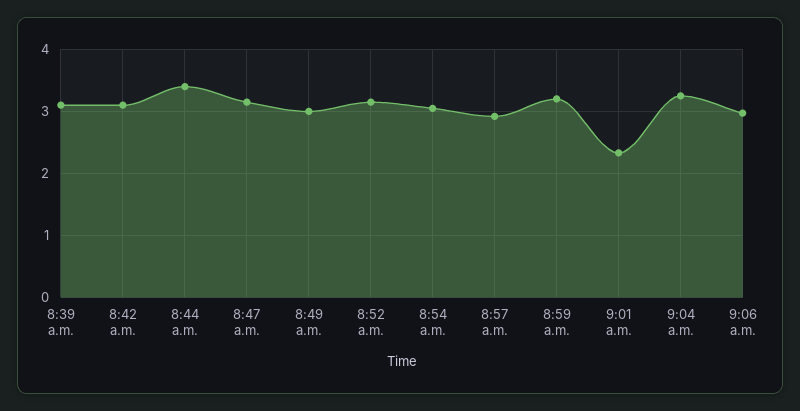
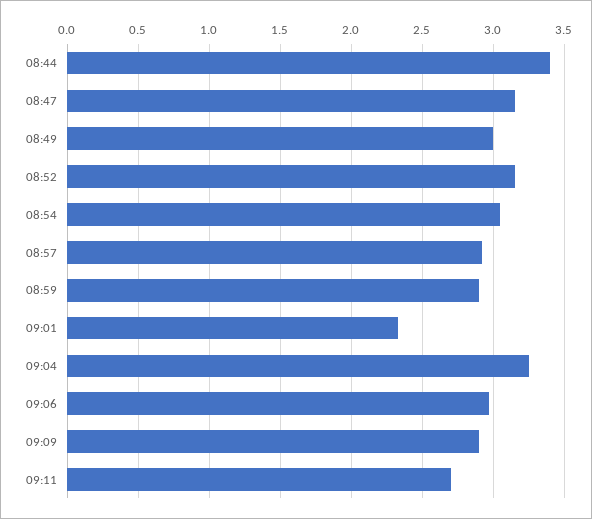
8:39 a.m.: 3.1 -> none
8:42 a.m.: 3.1 -> none
8:59 a.m.: 3.2 -> 2.9
09:09: none -> 2.9
09:11: none -> 2.7

